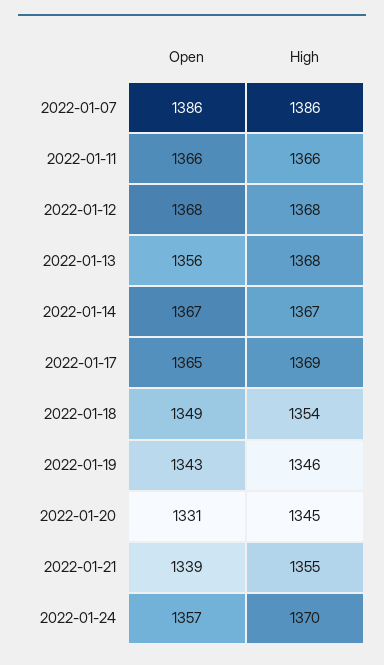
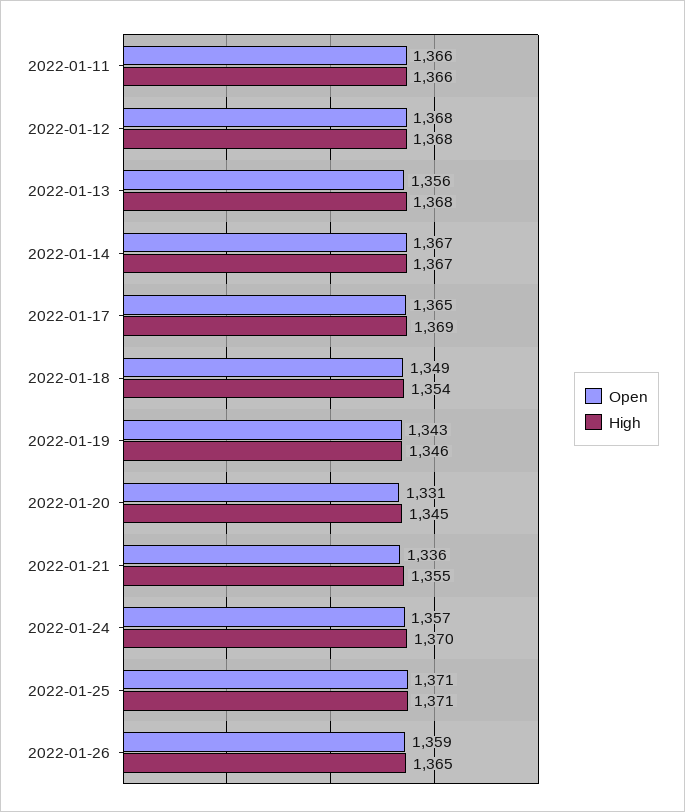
Open, 2022-01-07: 1386 -> none
High, 2022-01-07: 1386 -> none
Open, 2022-01-21: 1339 -> 1336
Open, 2022-01-25: none -> 1371
High, 2022-01-25: none -> 1371
Open, 2022-01-26: none -> 1359
High, 2022-01-26: none -> 1365

